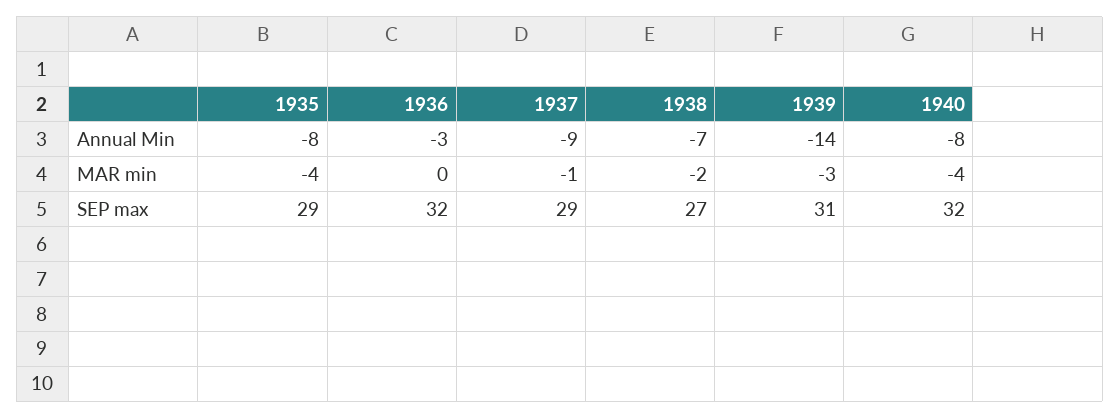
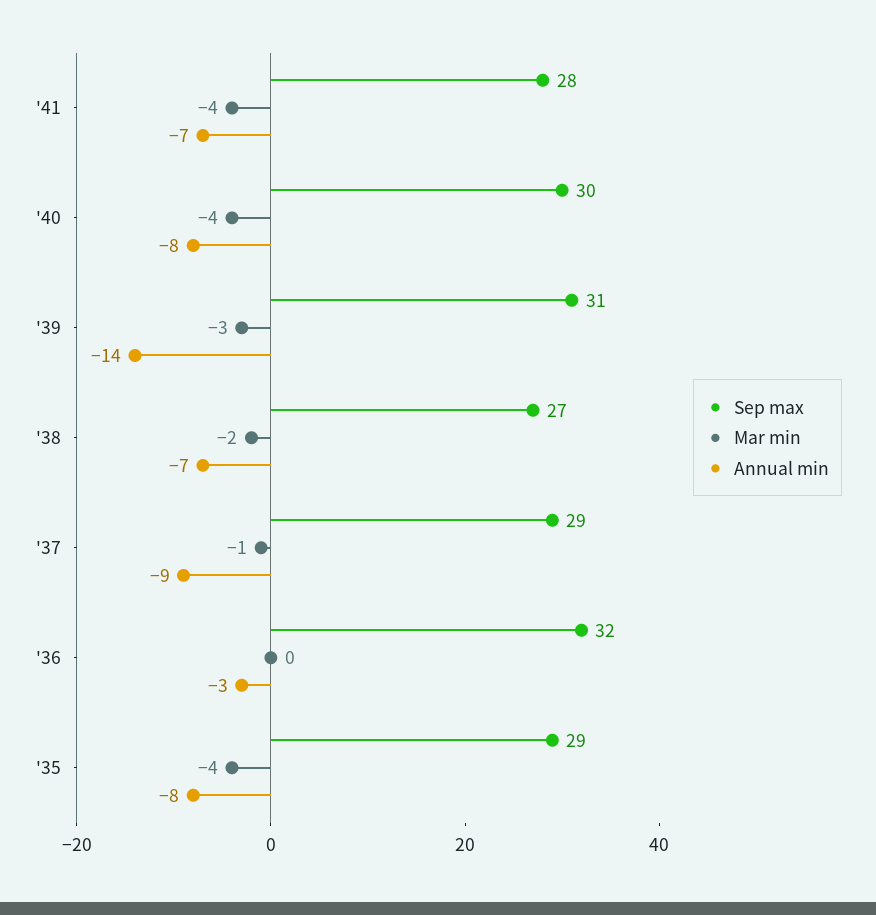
SEP max, 1940: 32 -> 30
SEP max, '41: none -> 28
MAR min, '41: none -> -4
Annual Min, '41: none -> -7

